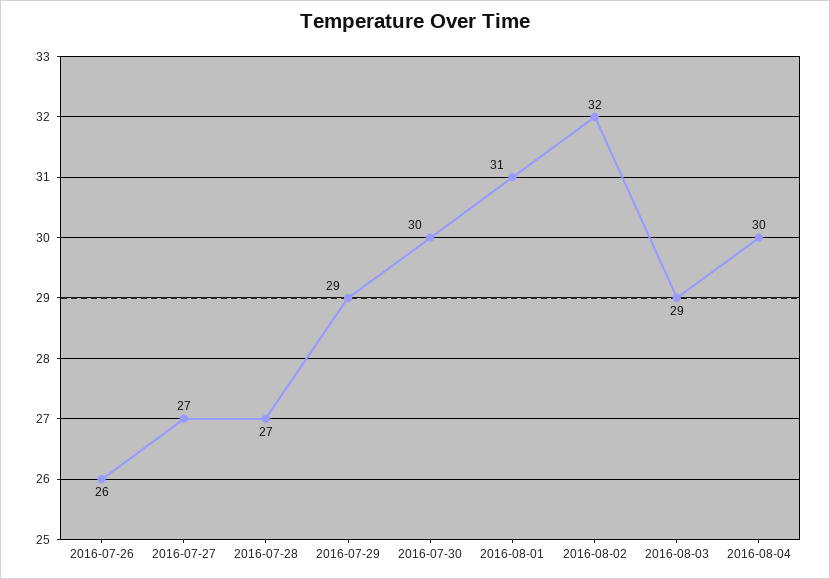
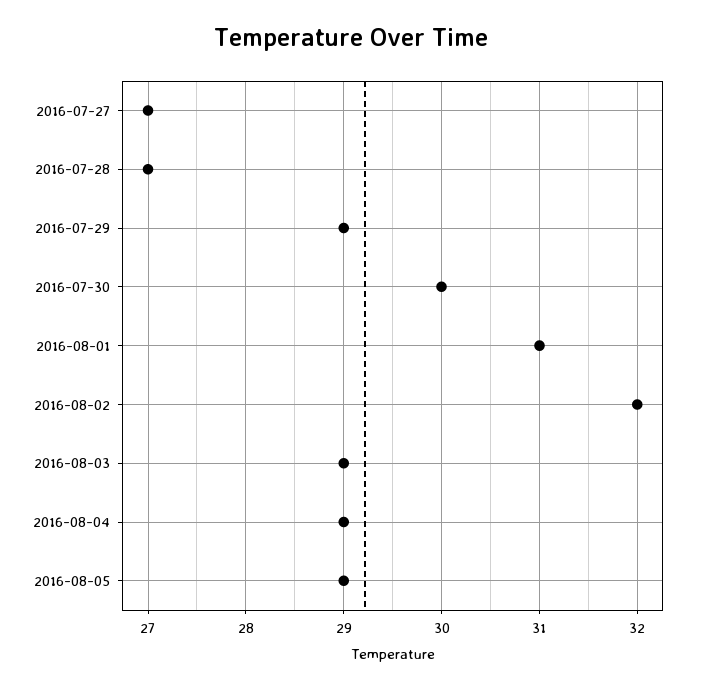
2016-07-26: 26 -> none
2016-08-04: 30 -> 29
2016-08-05: none -> 29

